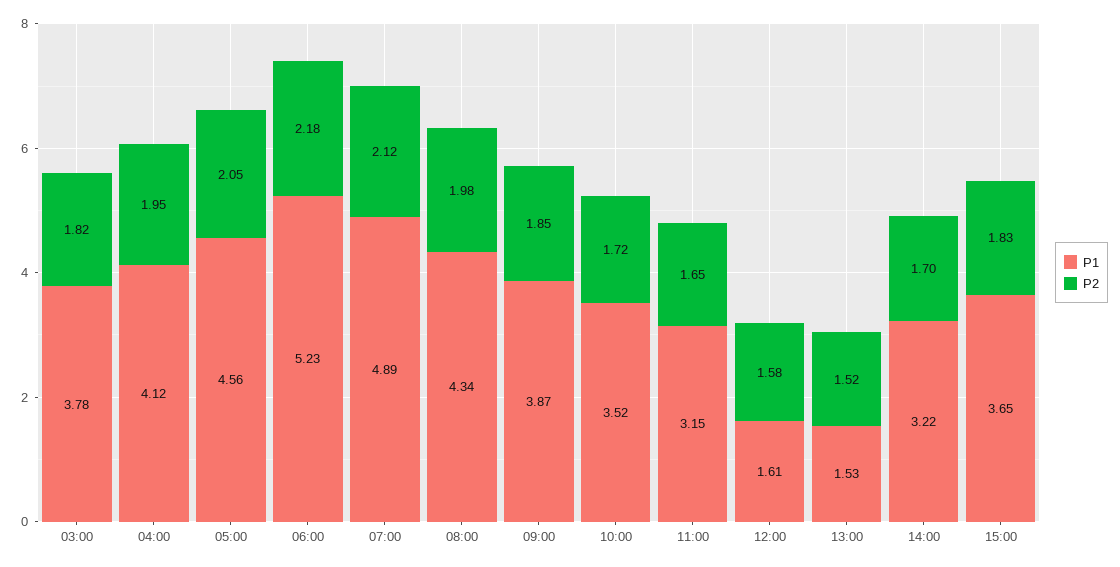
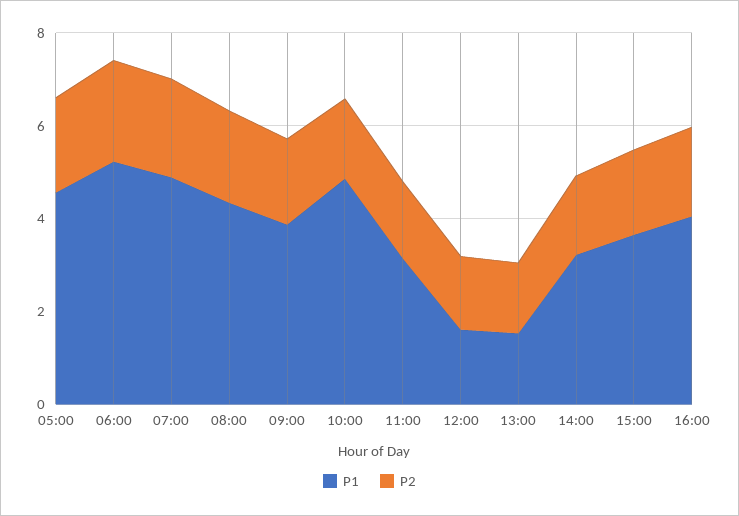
P1, 03:00: 3.78 -> none
P2, 03:00: 1.82 -> none
P1, 04:00: 4.12 -> none
P2, 04:00: 1.95 -> none
P1, 10:00: 3.52 -> 5
P1, 16:00: none -> 4
P2, 16:00: none -> 2

